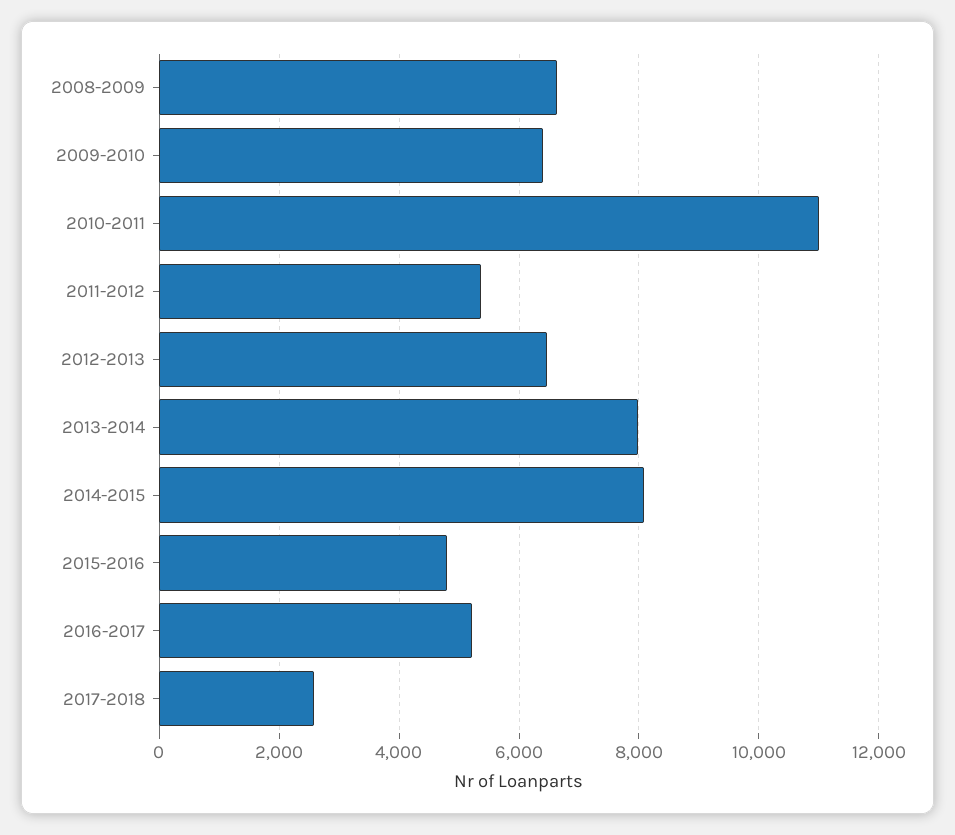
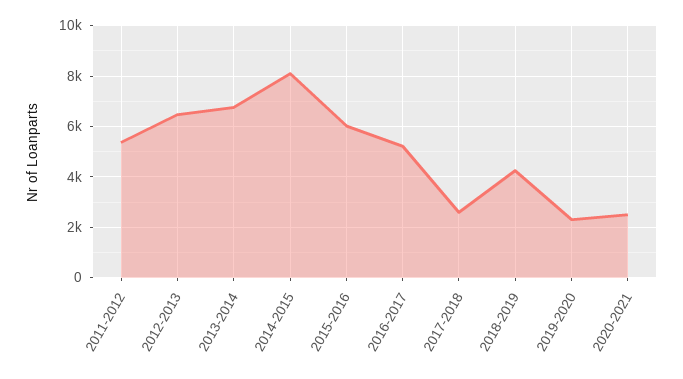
2008-2009: 6600 -> none
2009-2010: 6400 -> none
2010-2011: 11000 -> none
2013-2014: 8000 -> 6750
2015-2016: 4800 -> 6000
2018-2019: none -> 4250
2019-2020: none -> 2250
2020-2021: none -> 2500

